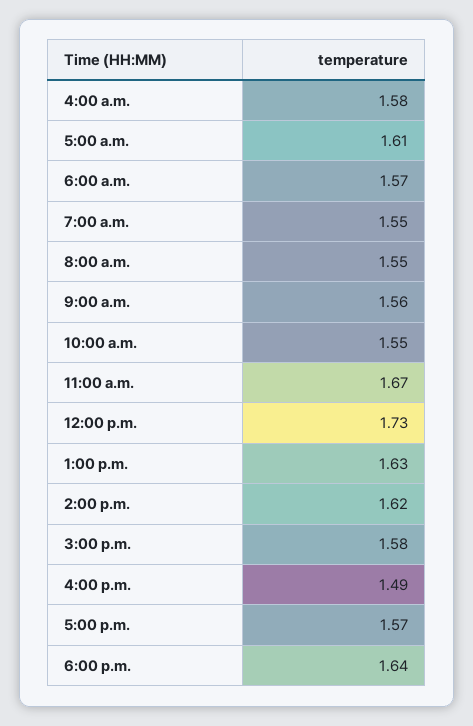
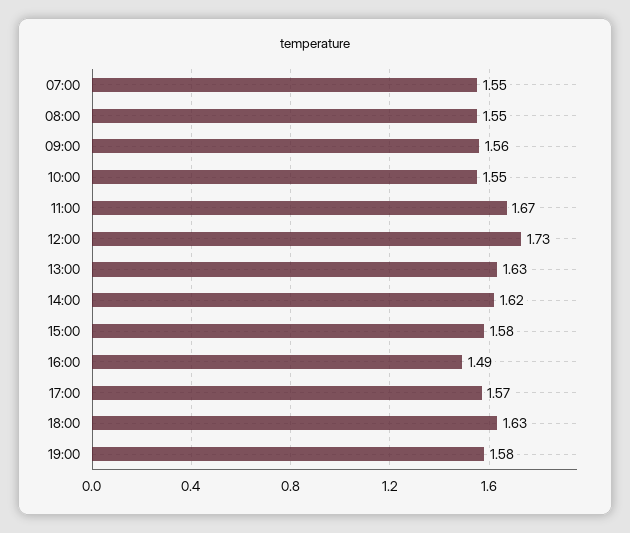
4:00 a.m.: 1.58 -> none
5:00 a.m.: 1.61 -> none
6:00 a.m.: 1.57 -> none
6:00 p.m.: 1.64 -> 1.63
19:00: none -> 1.58

